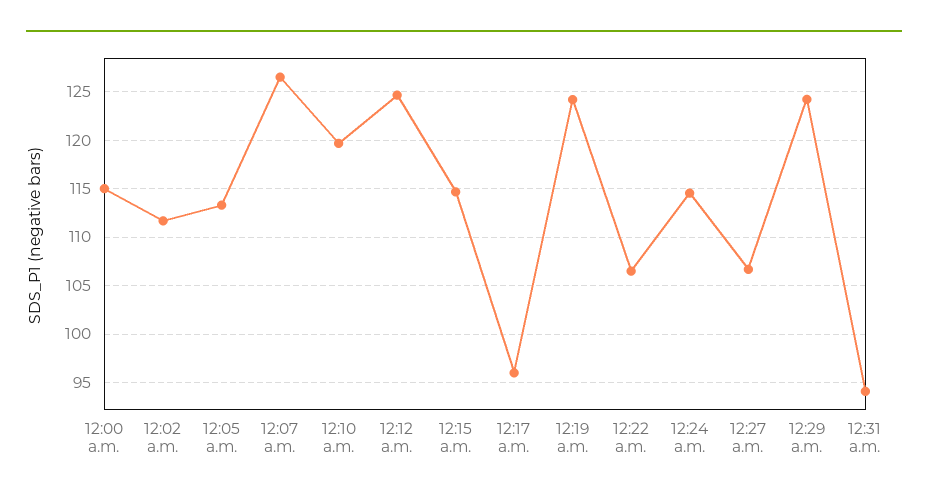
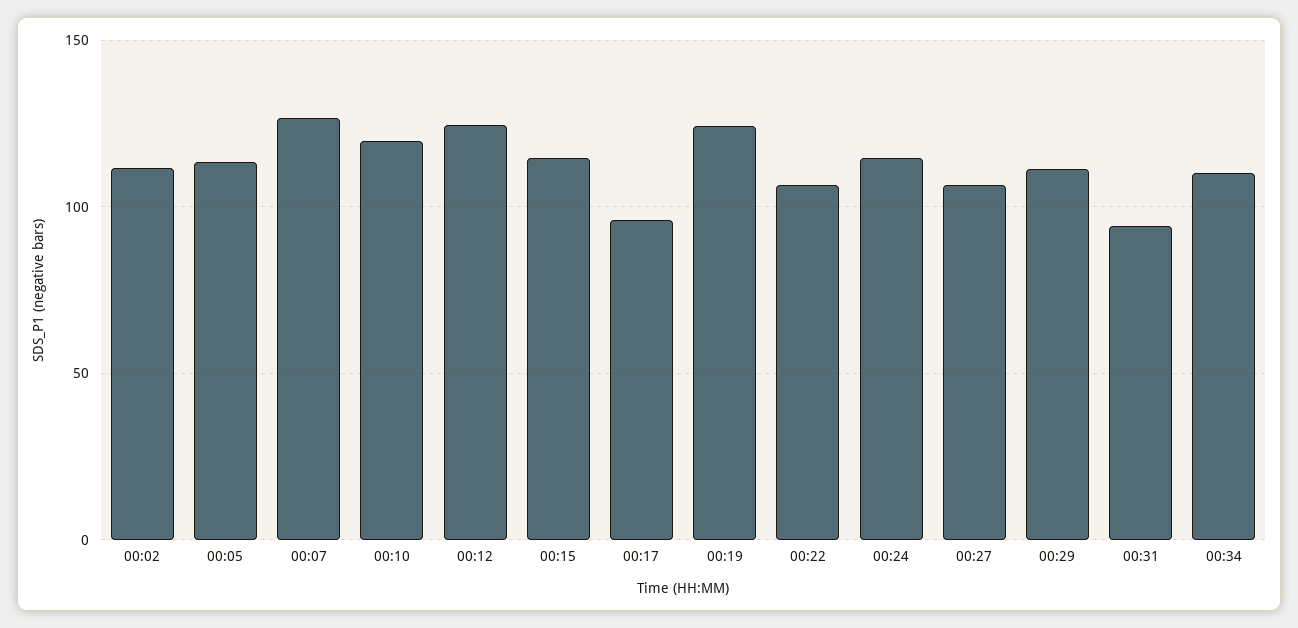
12:00 a.m.: 115 -> none
12:29 a.m.: 124 -> 110
00:34: none -> 110

